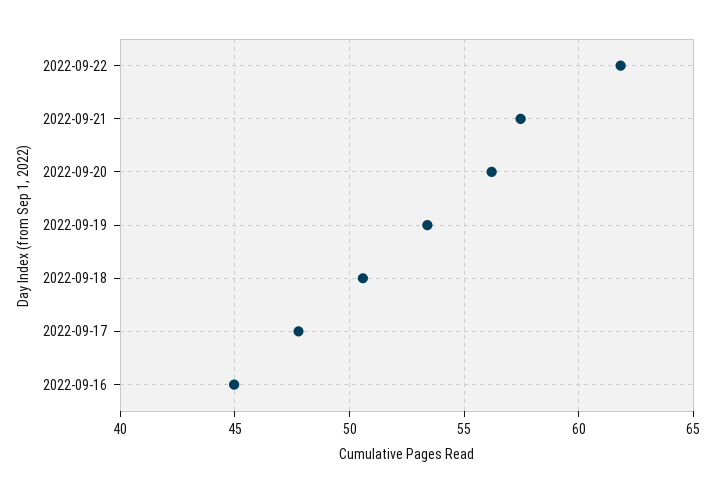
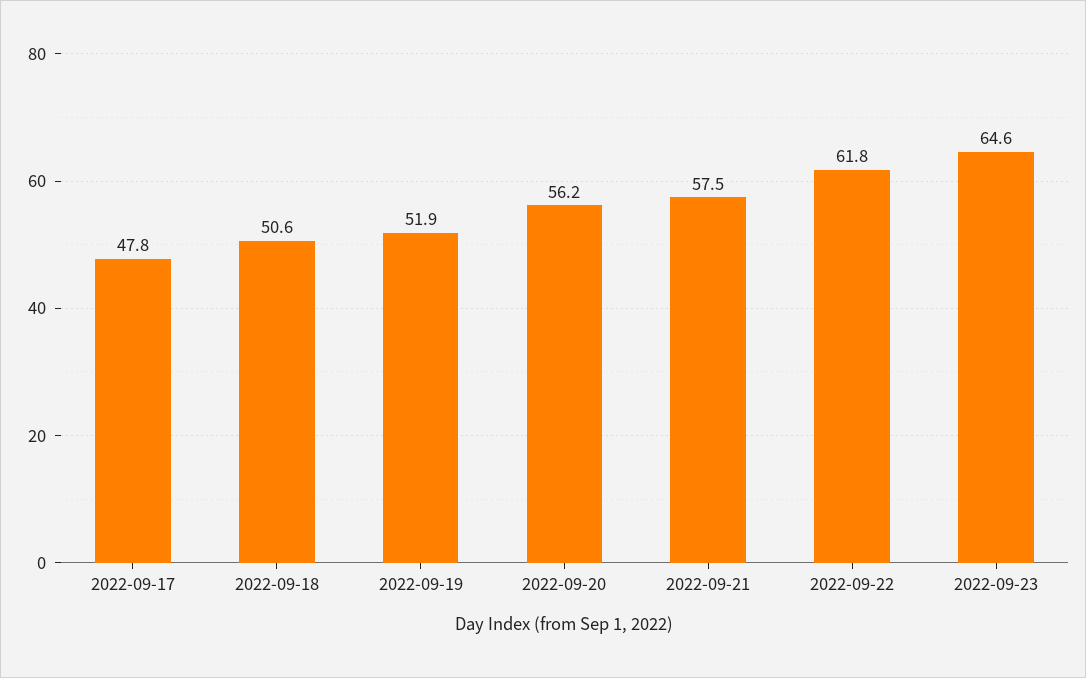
2022-09-19: 53.5 -> 51.9
2022-09-16: 45 -> none
2022-09-23: none -> 64.6

